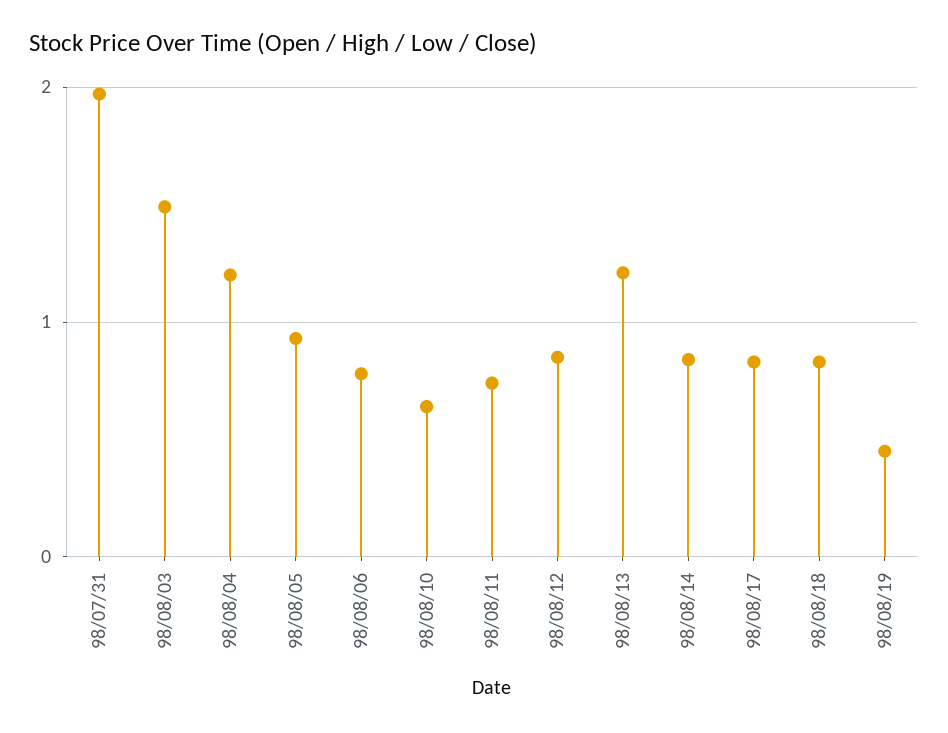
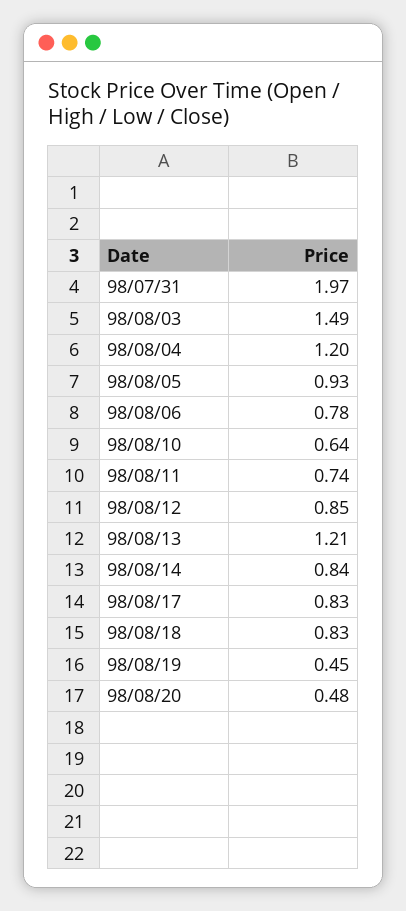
98/08/20: none -> 0.48

